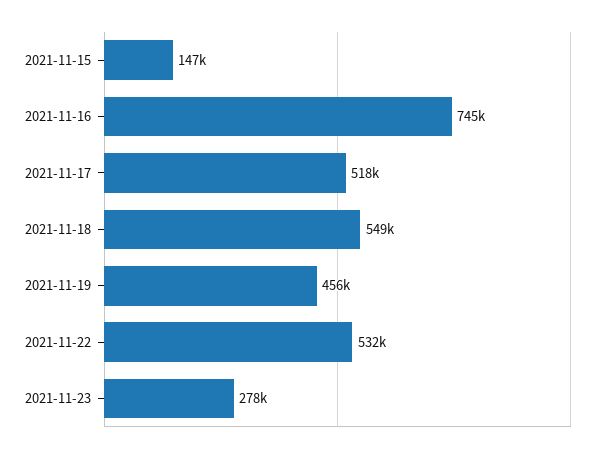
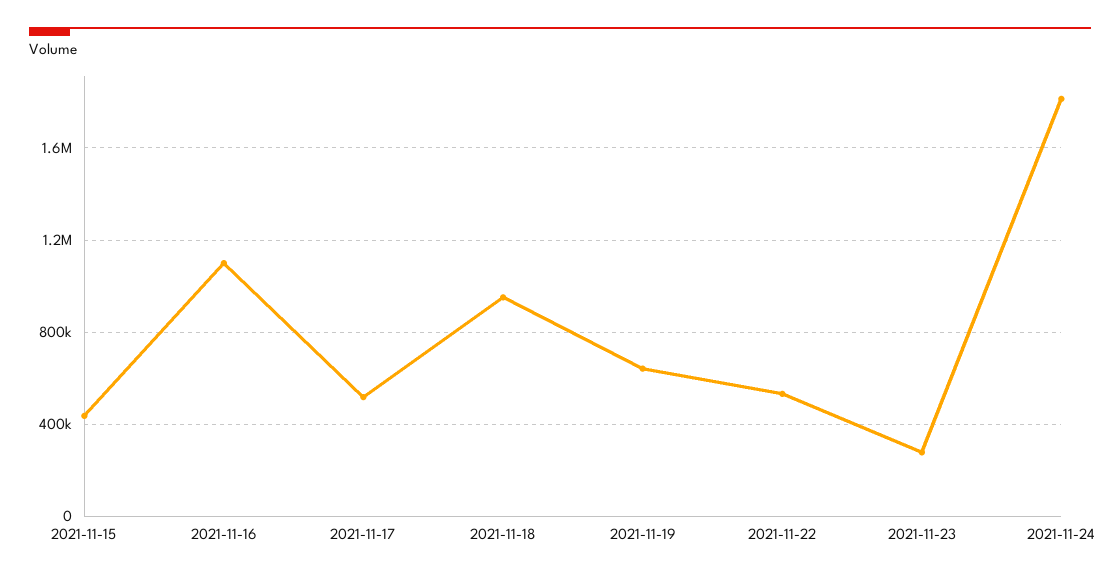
2021-11-15: 147000 -> 450000
2021-11-16: 745000 -> 1100000
2021-11-18: 549000 -> 950000
2021-11-19: 456000 -> 650000
2021-11-24: none -> 1800000

